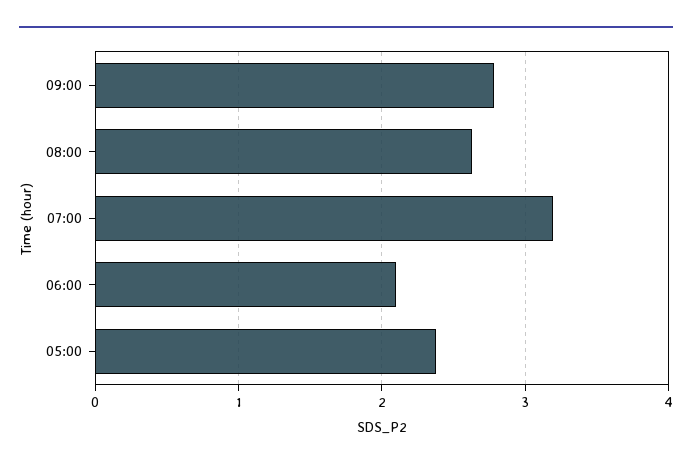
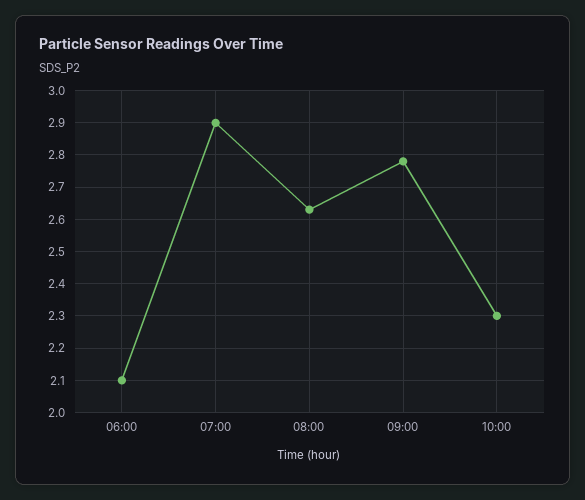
07:00: 3.2 -> 2.9
05:00: 2.4 -> none
10:00: none -> 2.3

